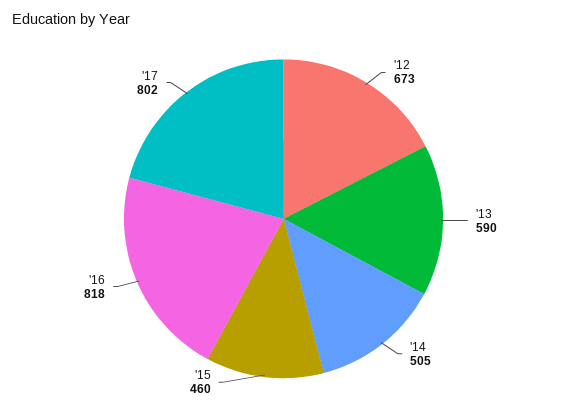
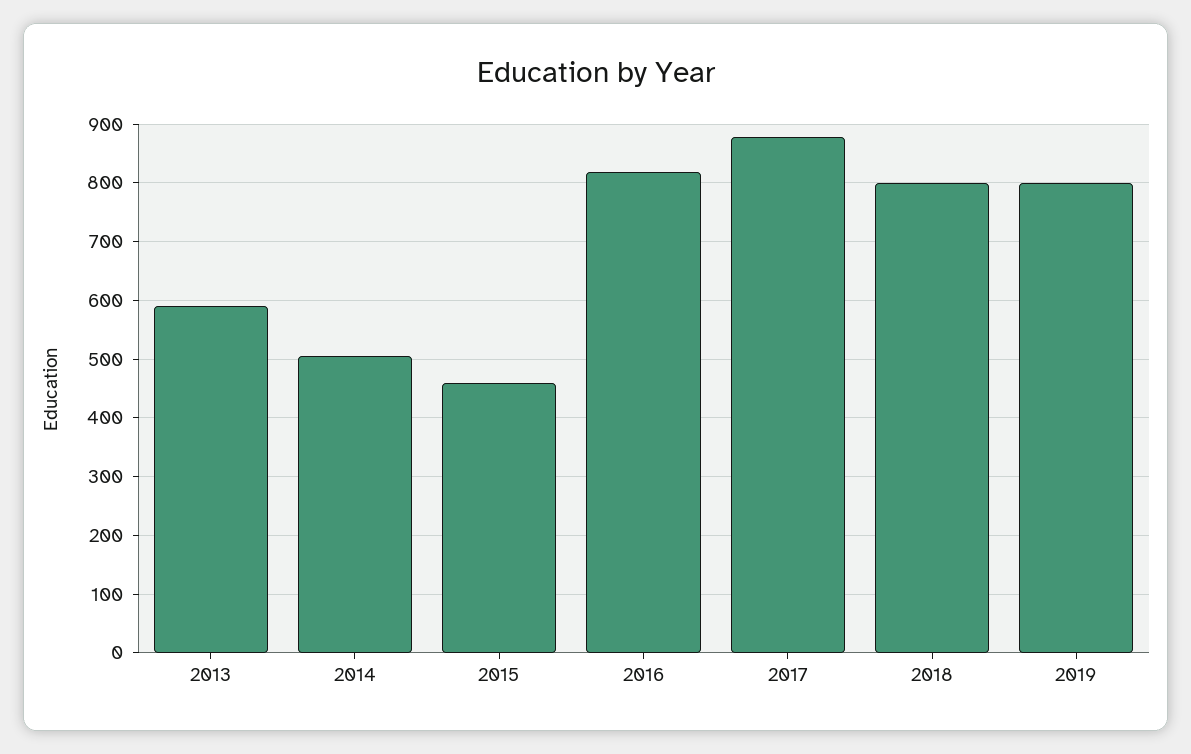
'12: 673 -> none
'17: 802 -> 880
2018: none -> 800
2019: none -> 800

